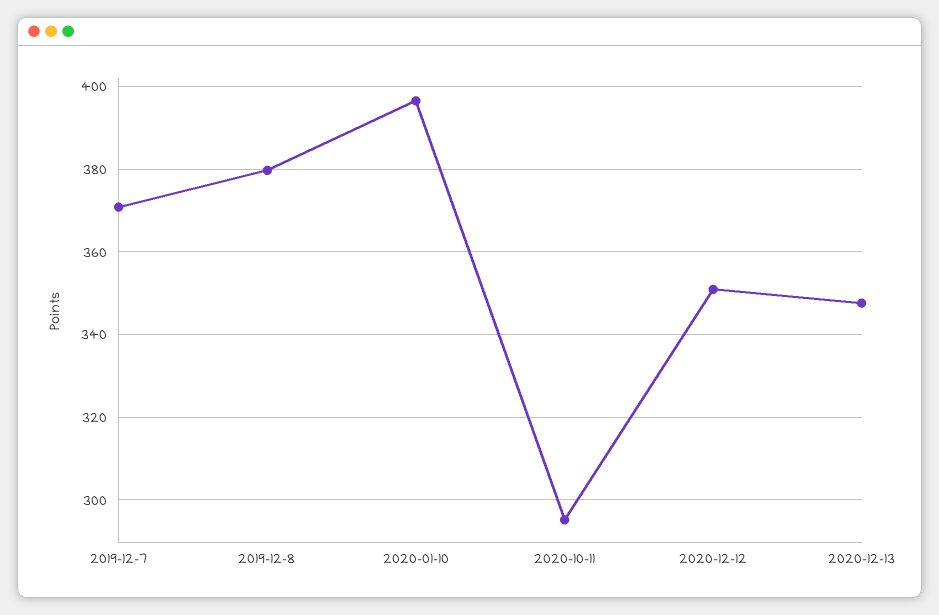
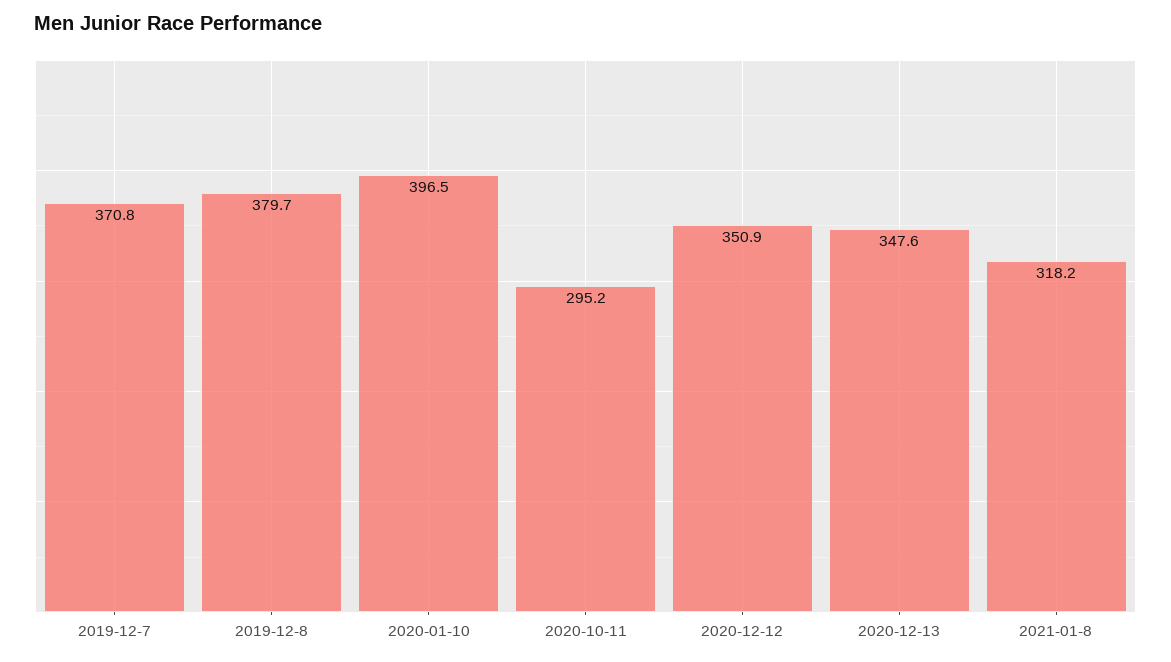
2021-01-8: none -> 318.2

